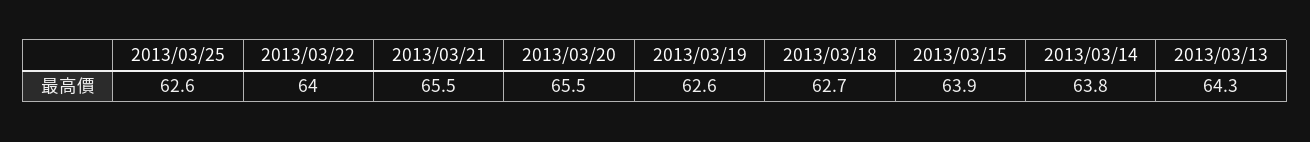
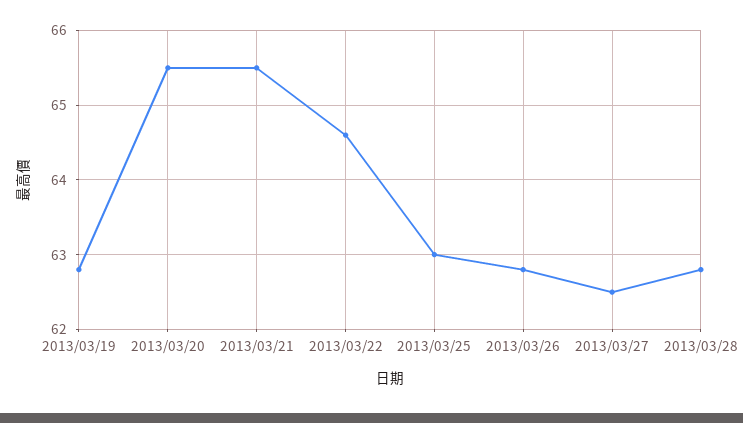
2013/03/25: 62.6 -> 63
2013/03/22: 64 -> 64.6
2013/03/19: 62.6 -> 62.8
2013/03/18: 62.7 -> none
2013/03/15: 63.9 -> none
2013/03/14: 63.8 -> none
2013/03/13: 64.3 -> none
2013/03/26: none -> 62.8
2013/03/27: none -> 62.5
2013/03/28: none -> 62.8

